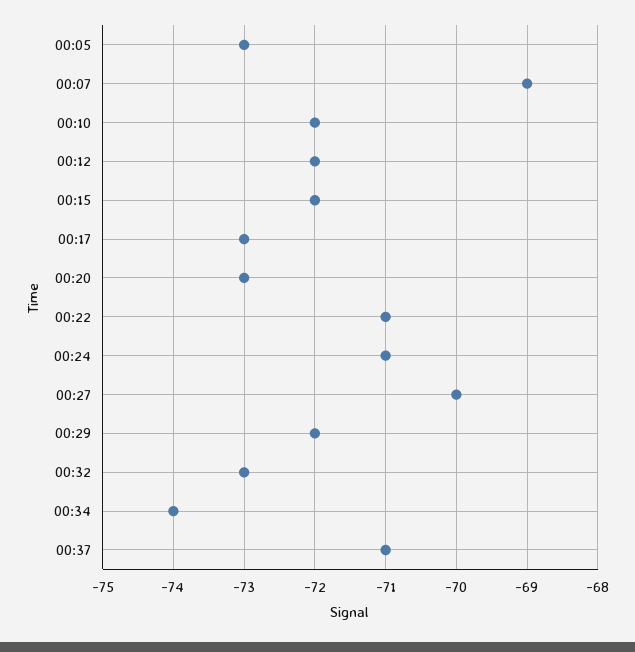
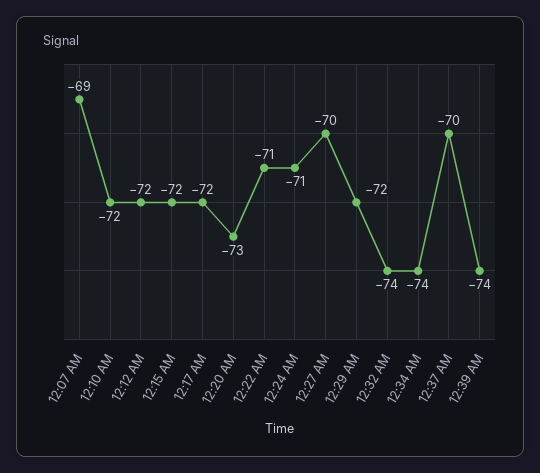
00:05: -73 -> none
00:17: -73 -> -72
00:32: -73 -> -74
00:37: -71 -> -70
12:39 AM: none -> -74

